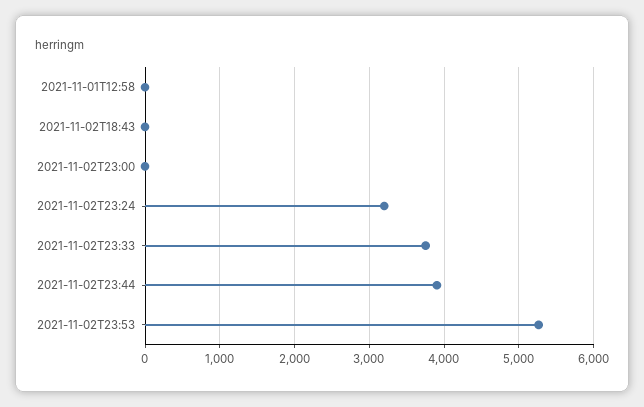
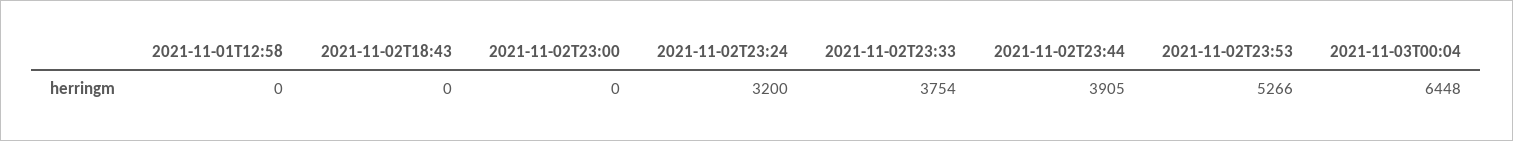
2021-11-03T00:04: none -> 6448

